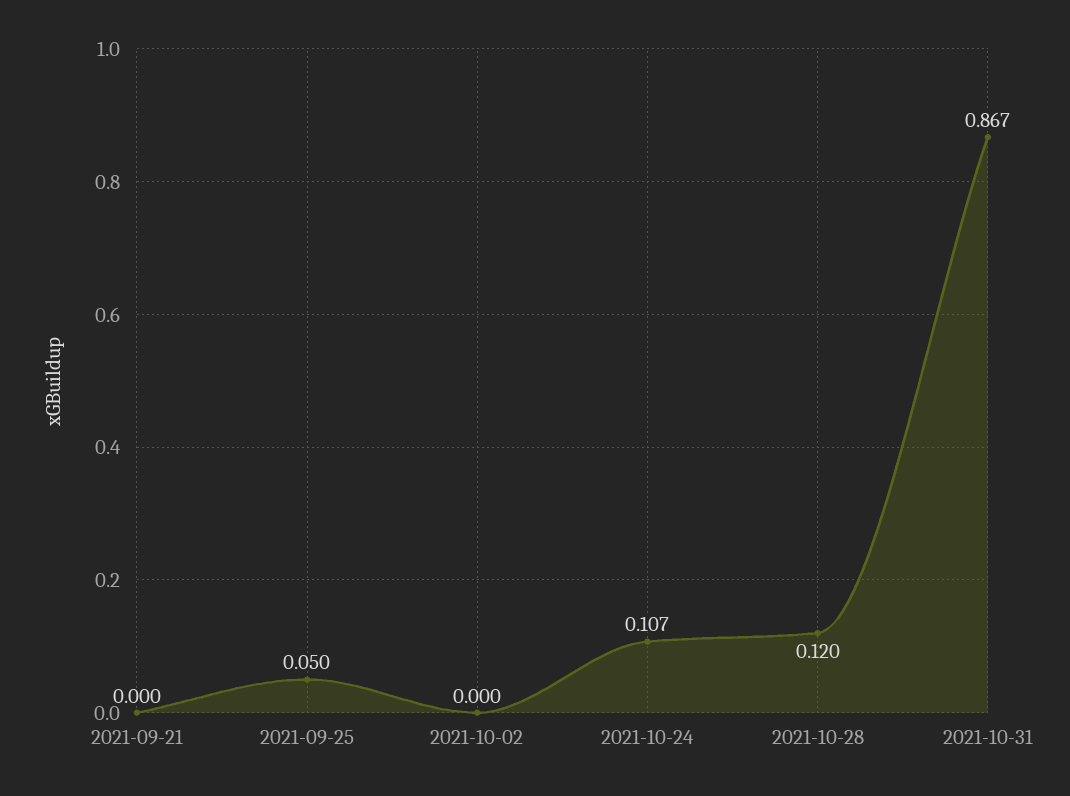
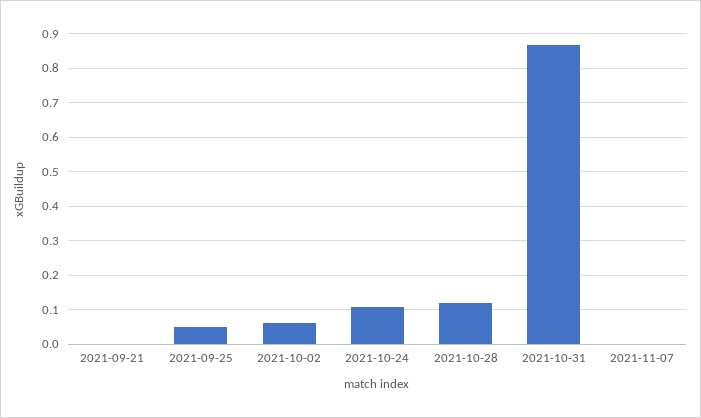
2021-10-02: 0 -> 0.06
2021-11-07: none -> 0

